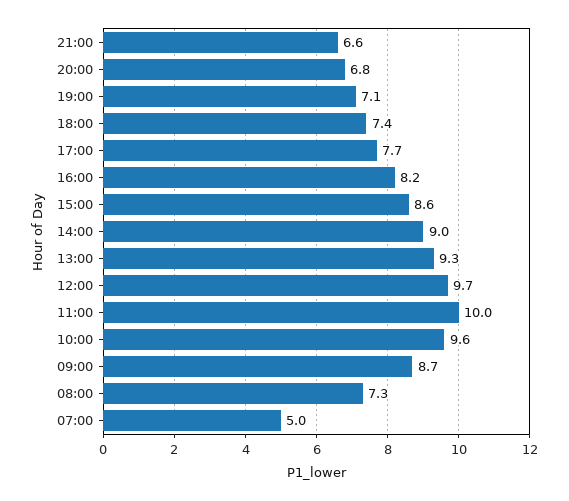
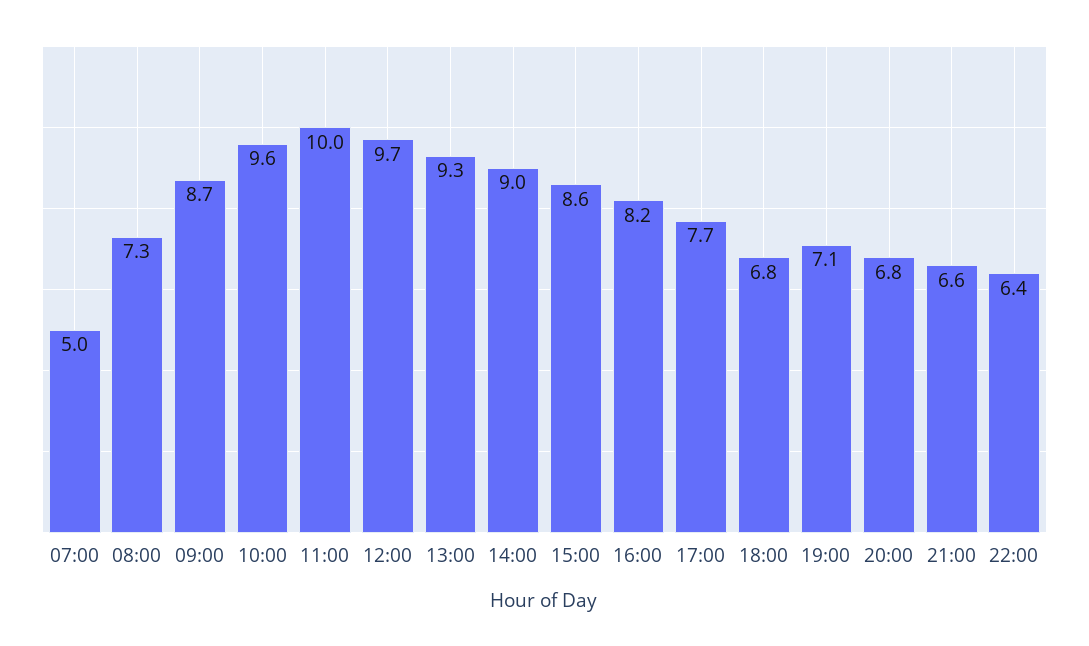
18:00: 7.4 -> 6.8
22:00: none -> 6.4

